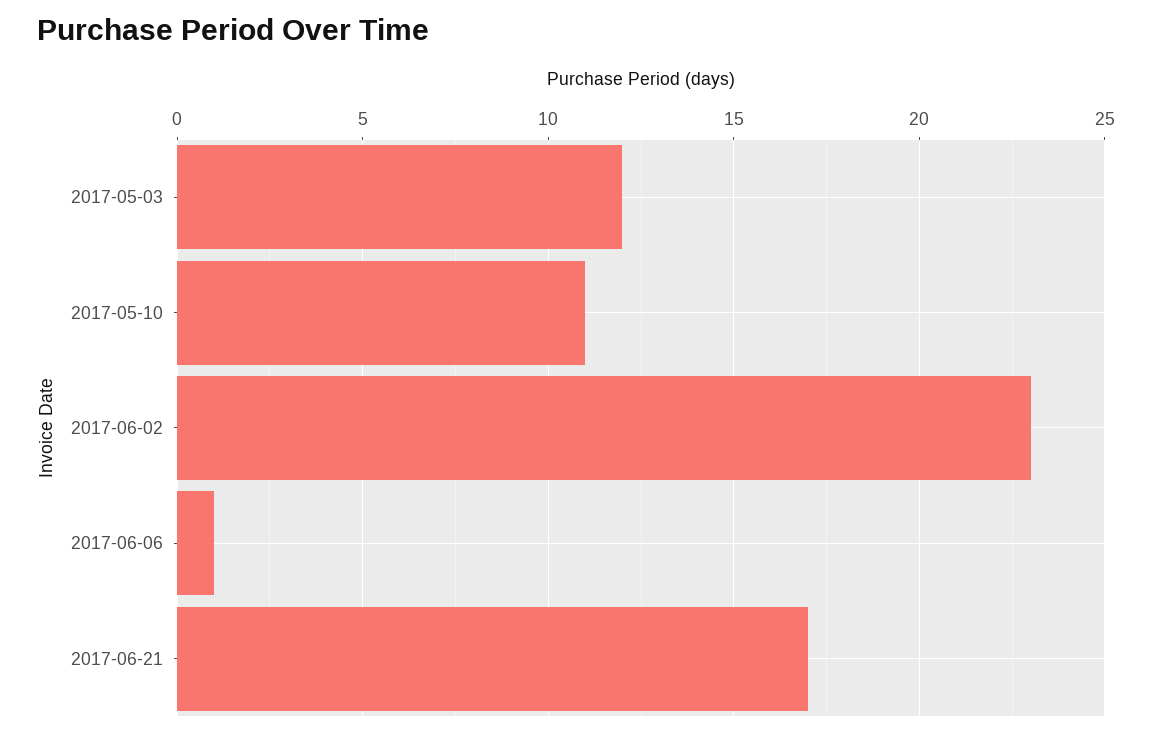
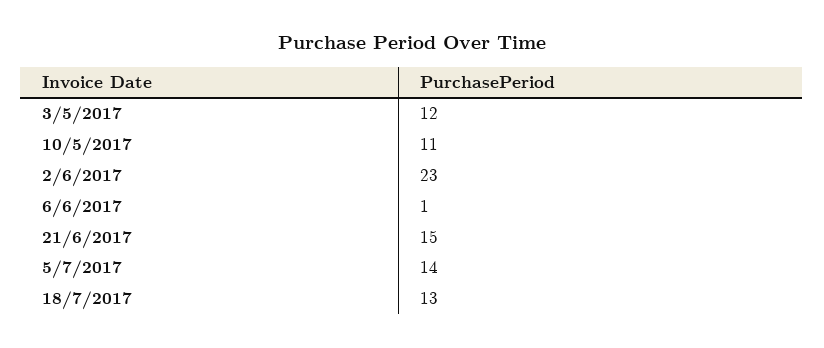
2017-06-21: 17 -> 15
5/7/2017: none -> 14
18/7/2017: none -> 13

